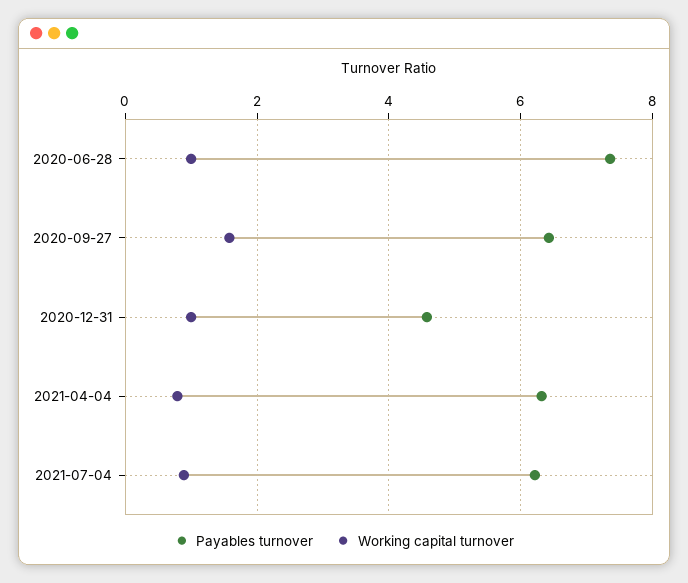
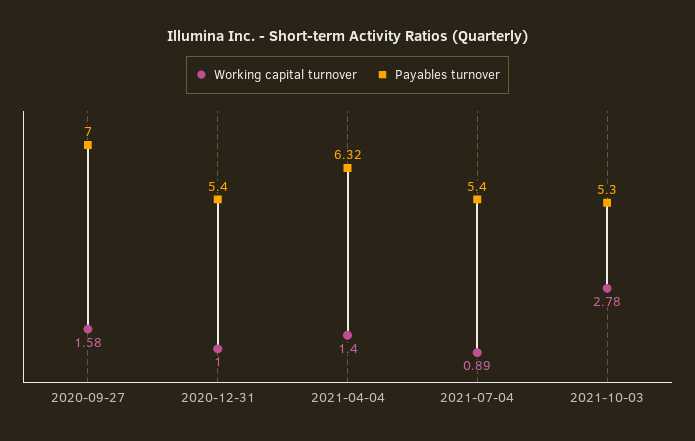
Payables turnover, 2020-06-28: 7.4 -> none
Working capital turnover, 2020-06-28: 1 -> none
Payables turnover, 2020-09-27: 6.4 -> 7
Payables turnover, 2020-12-31: 4.6 -> 5.4
Working capital turnover, 2021-04-04: 0.8 -> 1.4
Payables turnover, 2021-07-04: 6.2 -> 5.4
Working capital turnover, 2021-10-03: none -> 2.78
Payables turnover, 2021-10-03: none -> 5.3

